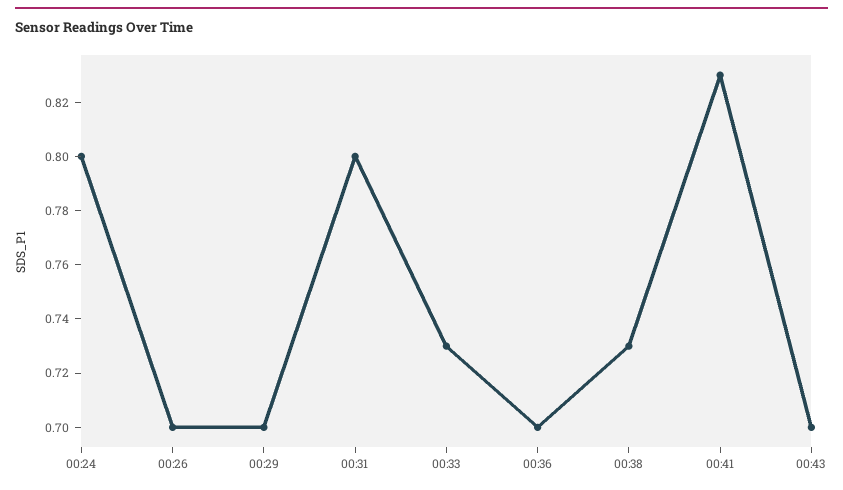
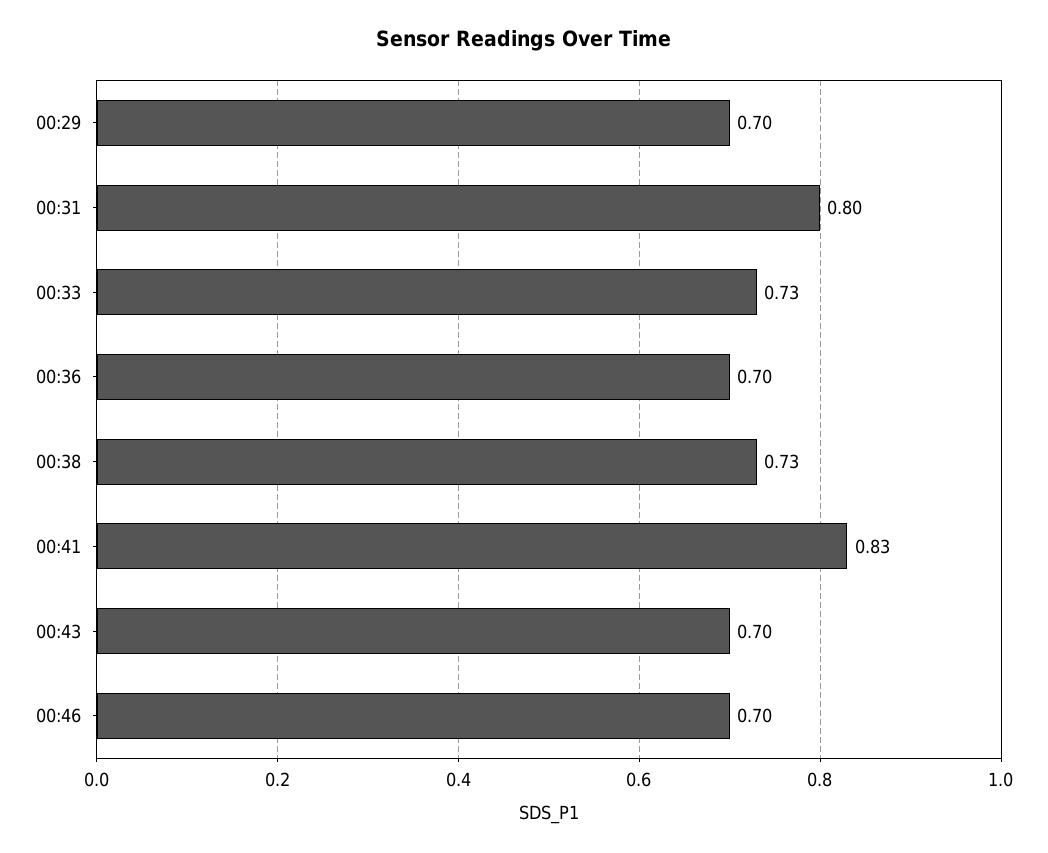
00:24: 0.8 -> none
00:26: 0.7 -> none
00:46: none -> 0.7

